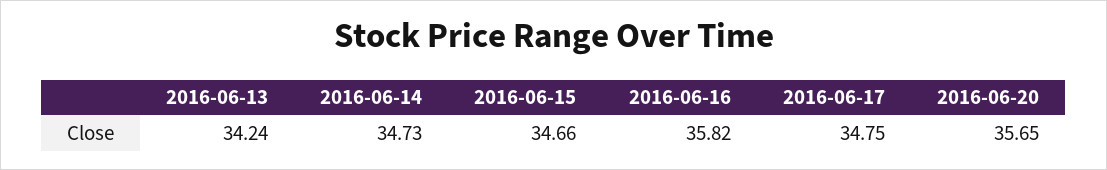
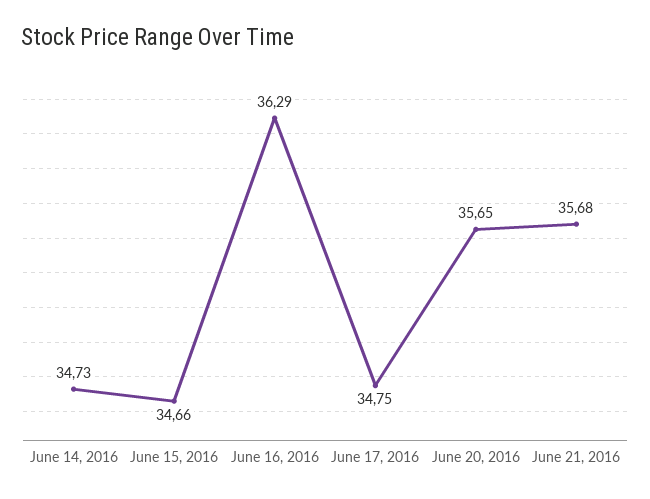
2016-06-13: 34.24 -> none
2016-06-16: 35.82 -> 36.29
June 21, 2016: none -> 35.68

